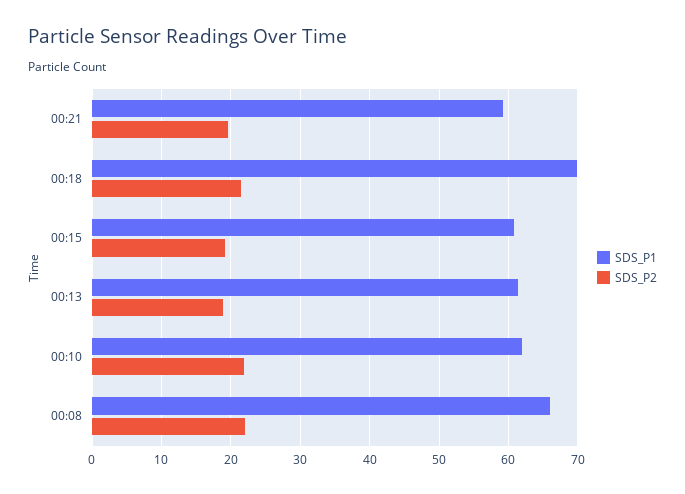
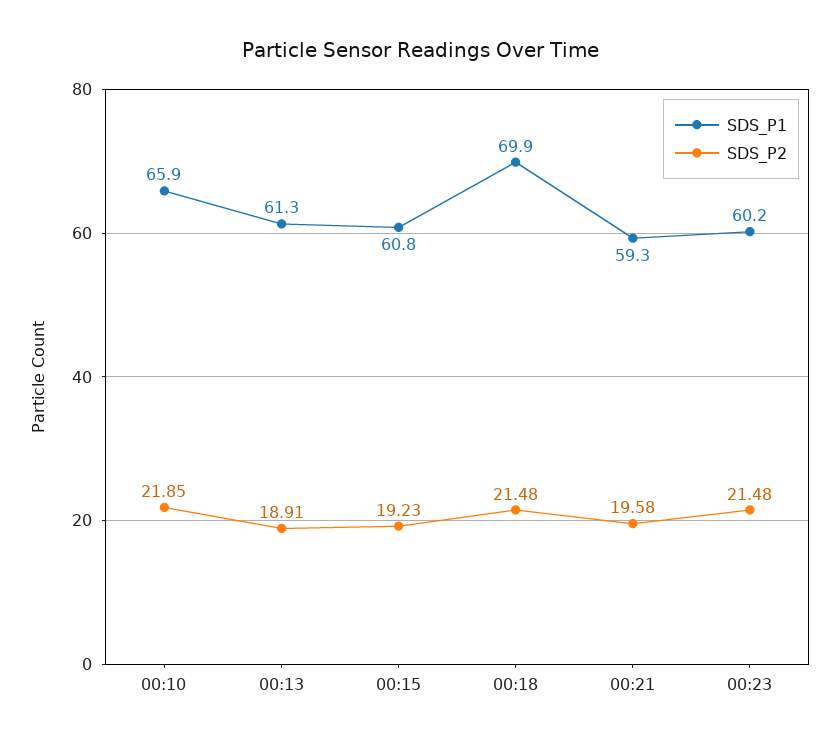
SDS_P1, 00:10: 62 -> 65.9
SDS_P1, 00:08: 66 -> none
SDS_P2, 00:08: 22 -> none
SDS_P1, 00:23: none -> 60.2
SDS_P2, 00:23: none -> 21.48

